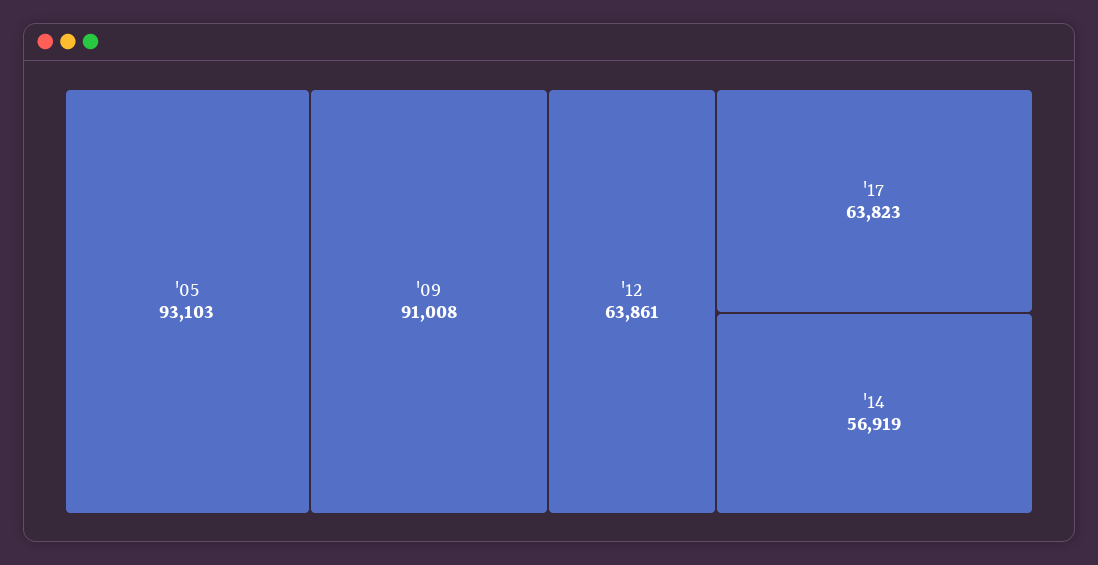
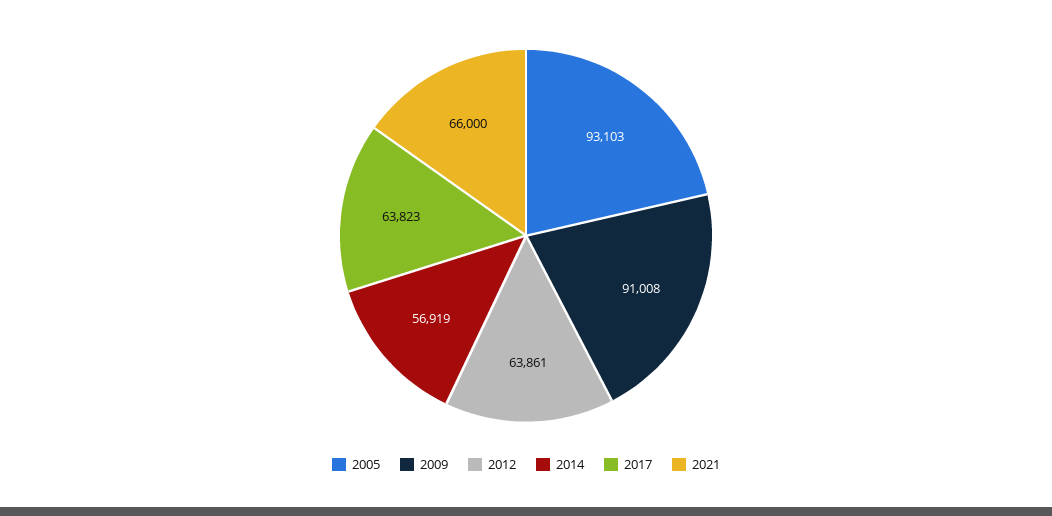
2021: none -> 66000

